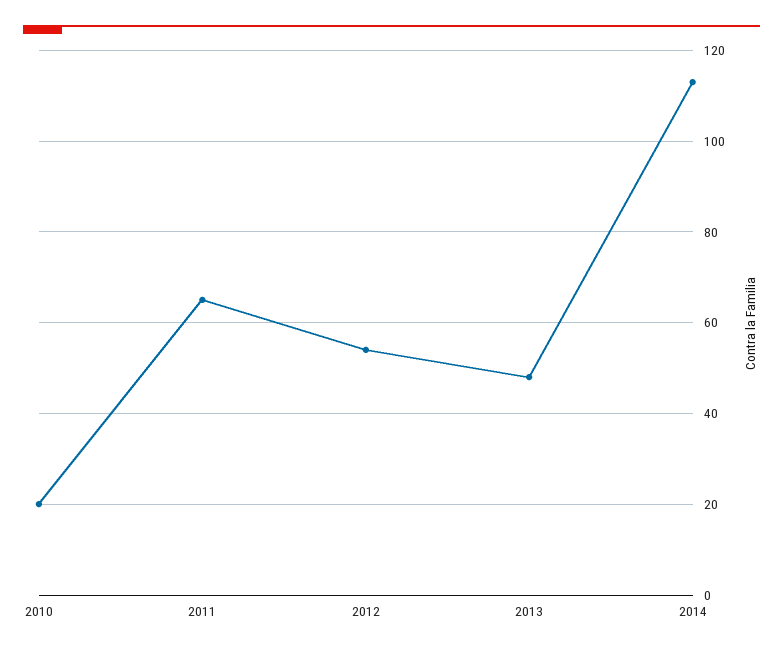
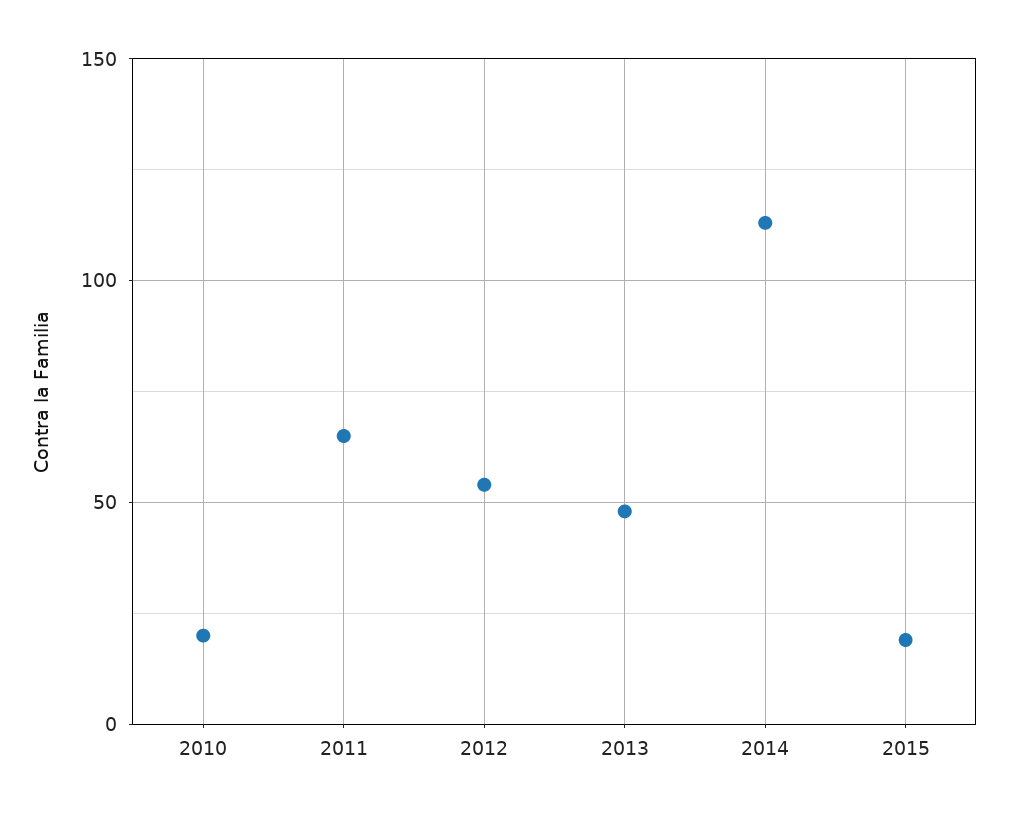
2015: none -> 20

